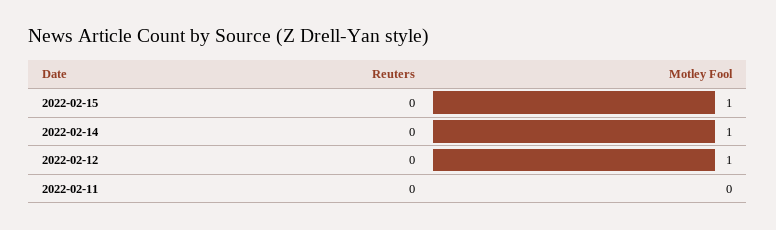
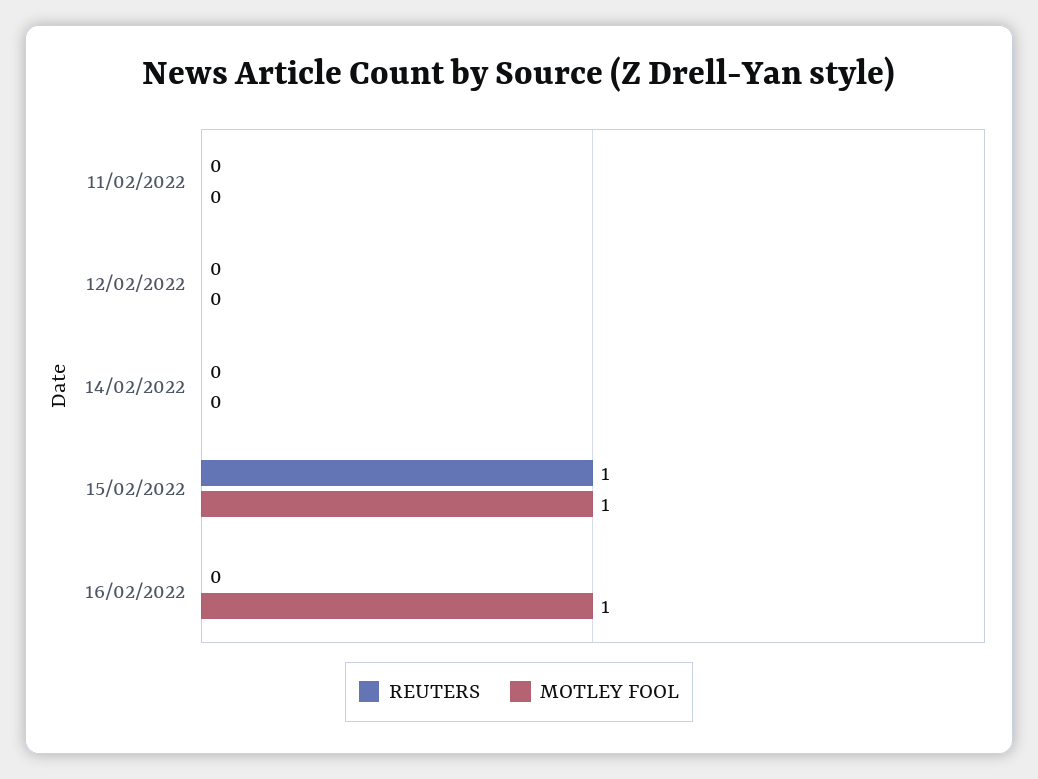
Reuters, 2022-02-15: 0 -> 1
Motley Fool, 2022-02-14: 1 -> 0
Motley Fool, 2022-02-12: 1 -> 0
Reuters, 16/02/2022: none -> 0
Motley Fool, 16/02/2022: none -> 1

